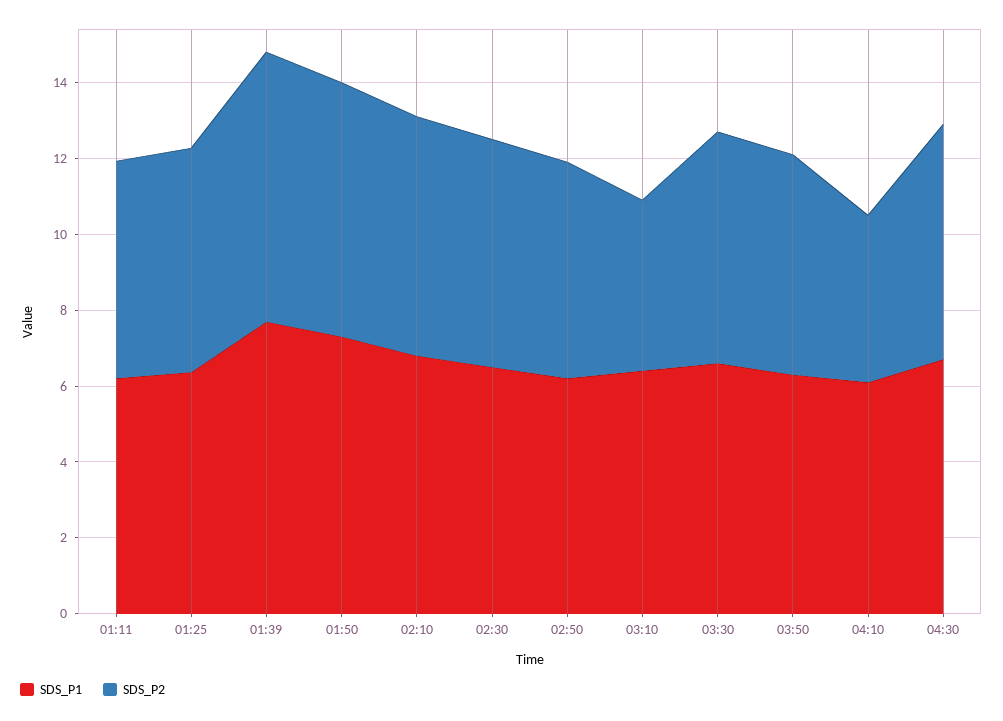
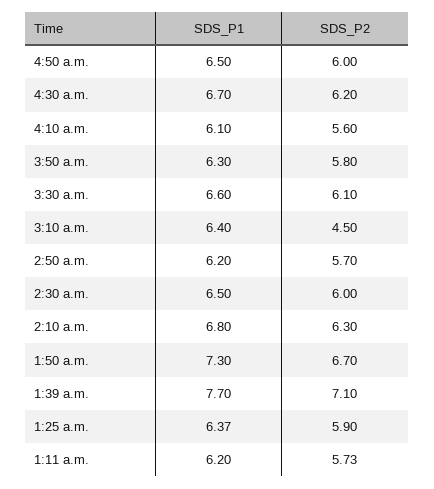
SDS_P2, 04:10: 4.5 -> 5.6
SDS_P1, 4:50 a.m.: none -> 6.5
SDS_P2, 4:50 a.m.: none -> 6

